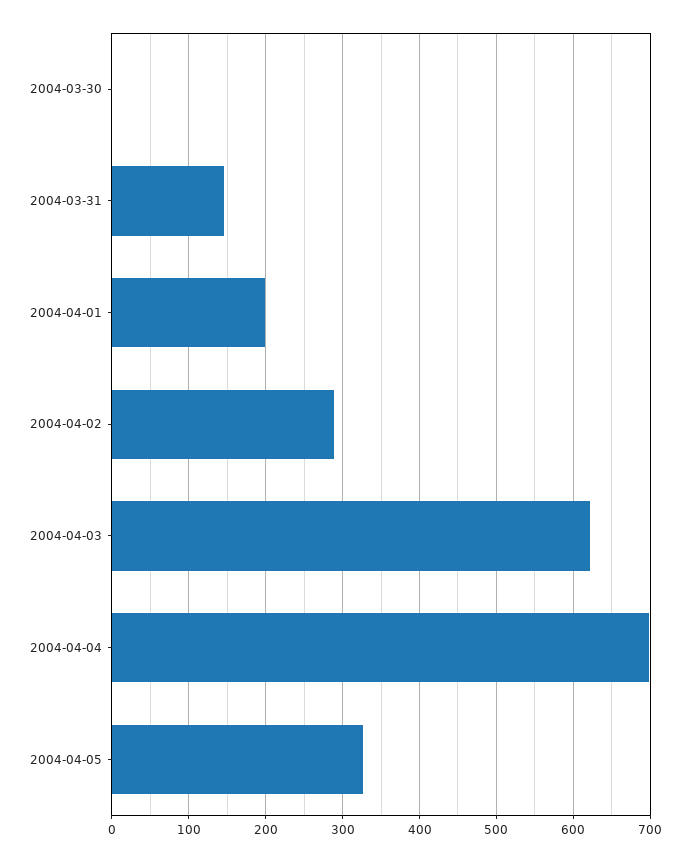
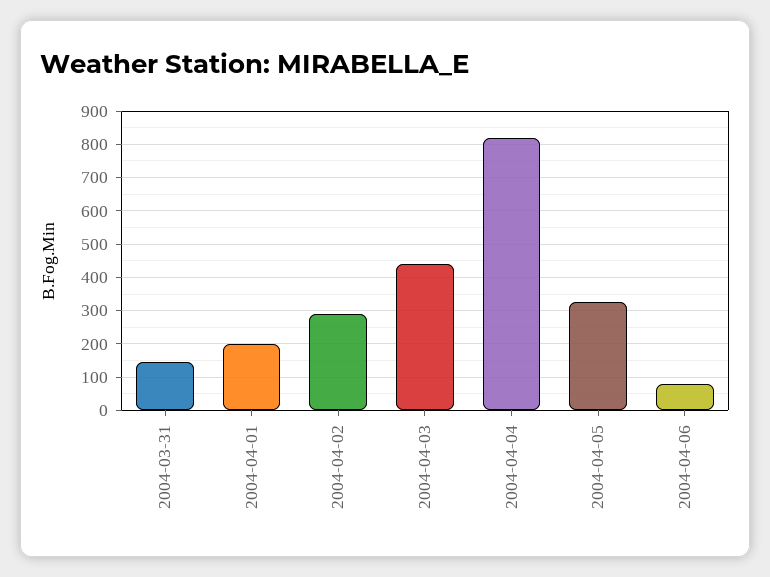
2004-03-30: 0 -> none
2004-04-03: 620 -> 440
2004-04-04: 700 -> 820
2004-04-06: none -> 80

